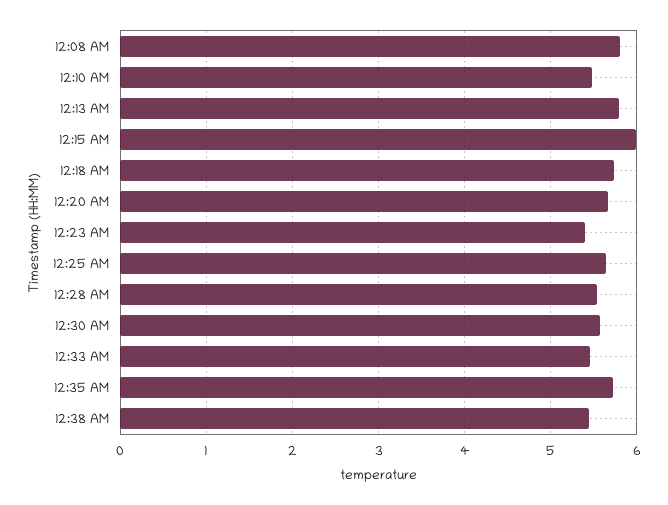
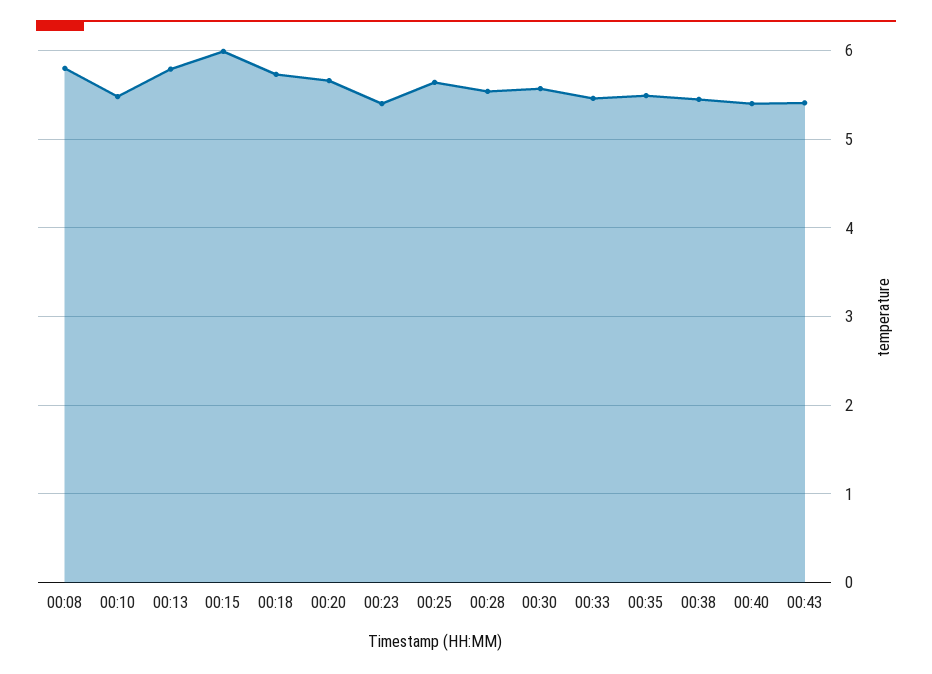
12:35 AM: 5.7 -> 5.5
00:40: none -> 5.4
00:43: none -> 5.4

